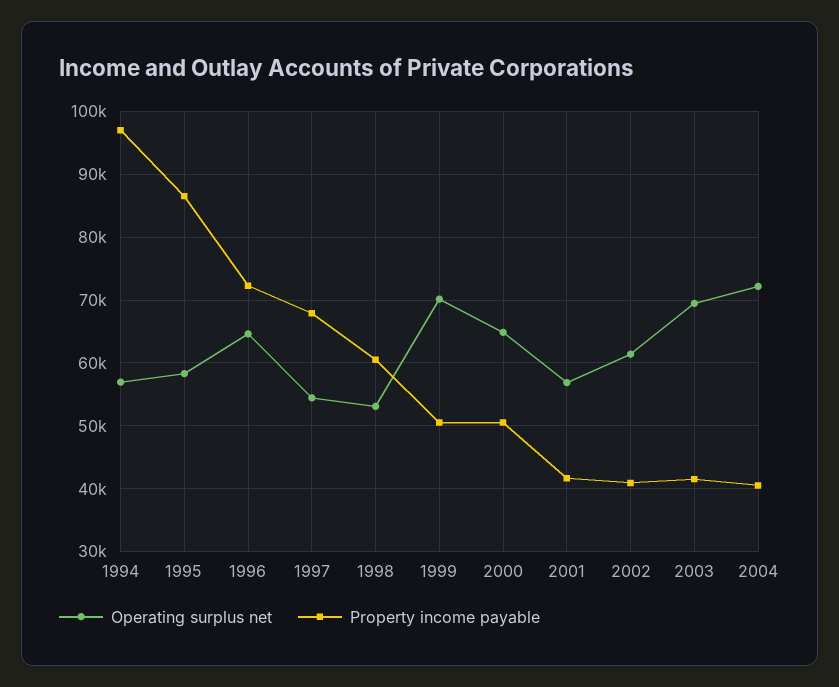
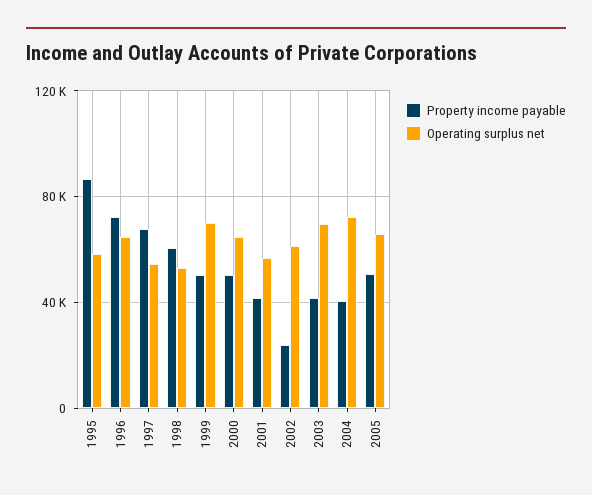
Operating surplus net, 1994: 57000 -> none
Property income payable, 1994: 97000 -> none
Property income payable, 2002: 41000 -> 25000
Property income payable, 2005: none -> 50000
Operating surplus net, 2005: none -> 65000

